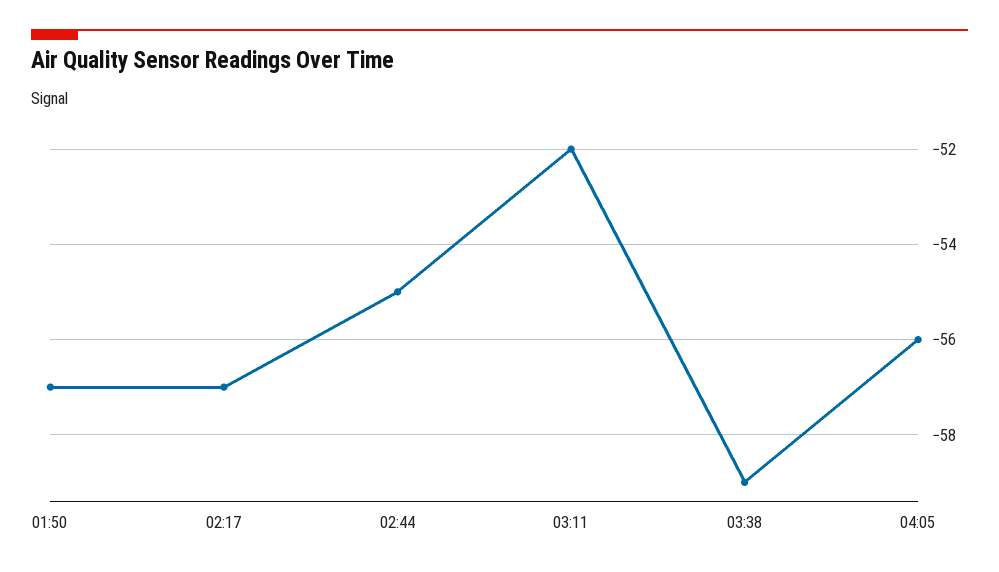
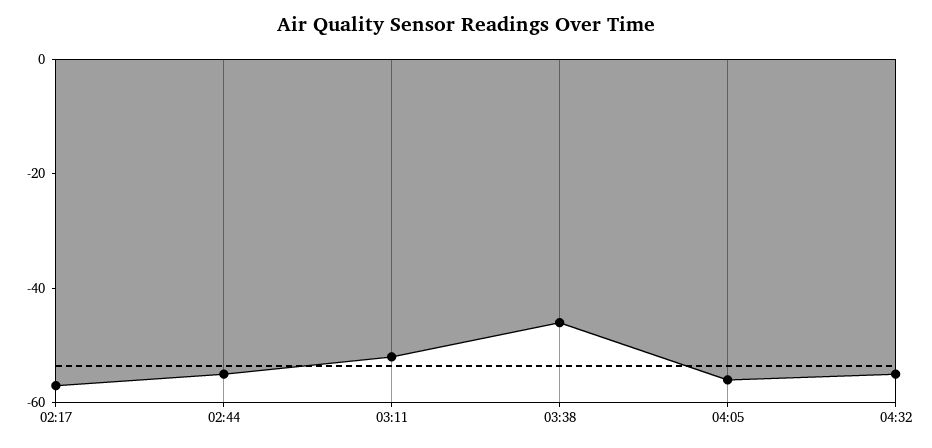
01:50: -57 -> none
03:38: -59 -> -45
04:32: none -> -55

